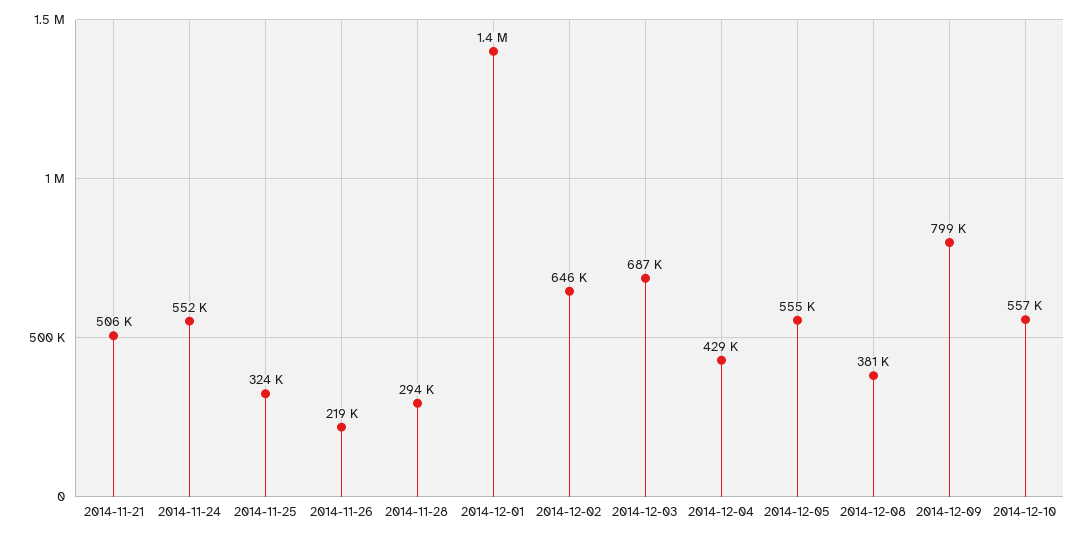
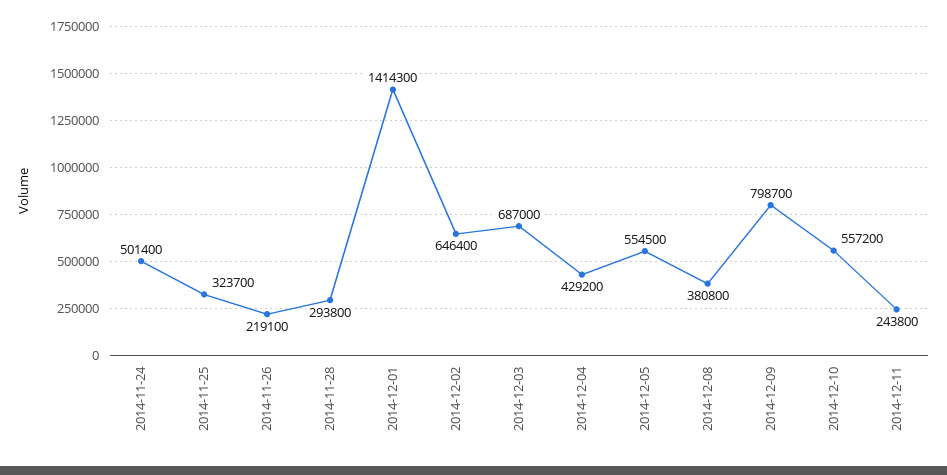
2014-11-21: 506000 -> none
2014-11-24: 552000 -> 501400
2014-12-11: none -> 243800

